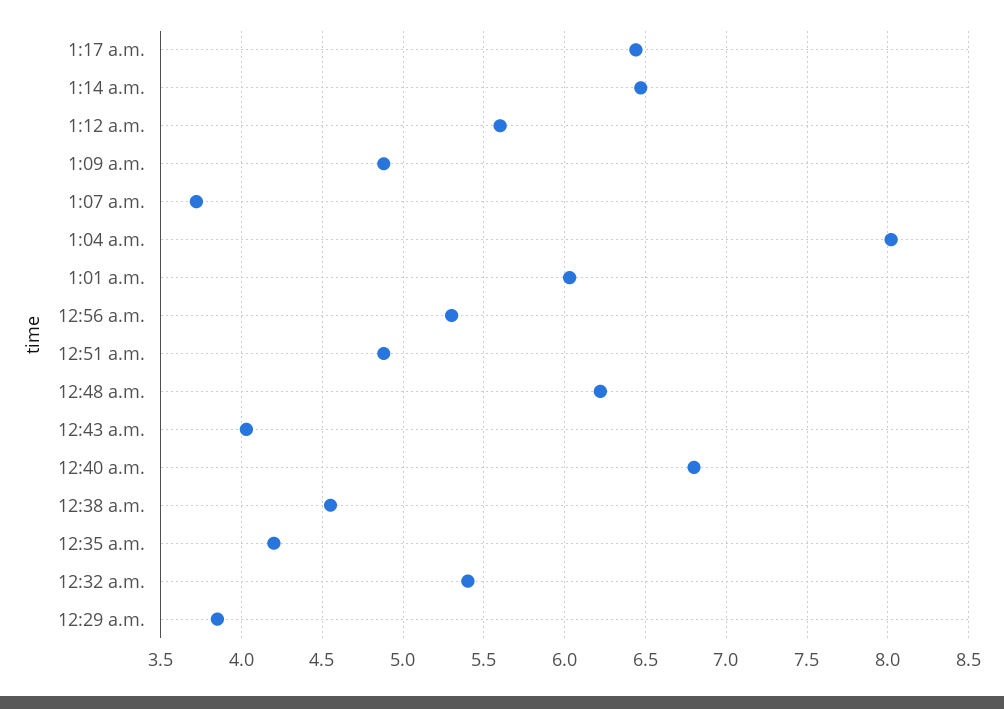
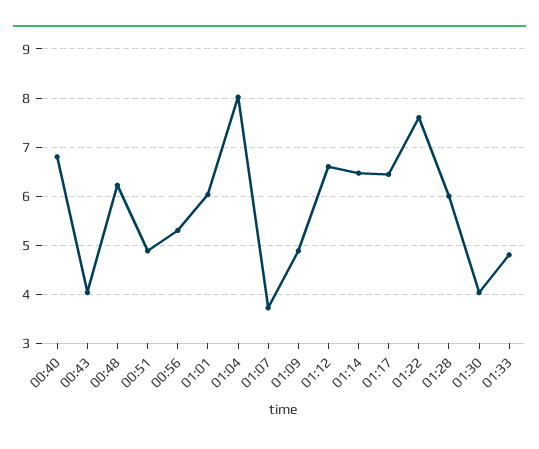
1:12 a.m.: 5.6 -> 6.6
12:38 a.m.: 4.55 -> none
12:35 a.m.: 4.2 -> none
12:32 a.m.: 5.4 -> none
12:29 a.m.: 3.85 -> none
01:22: none -> 7.6
01:28: none -> 6
01:30: none -> 4
01:33: none -> 4.8

